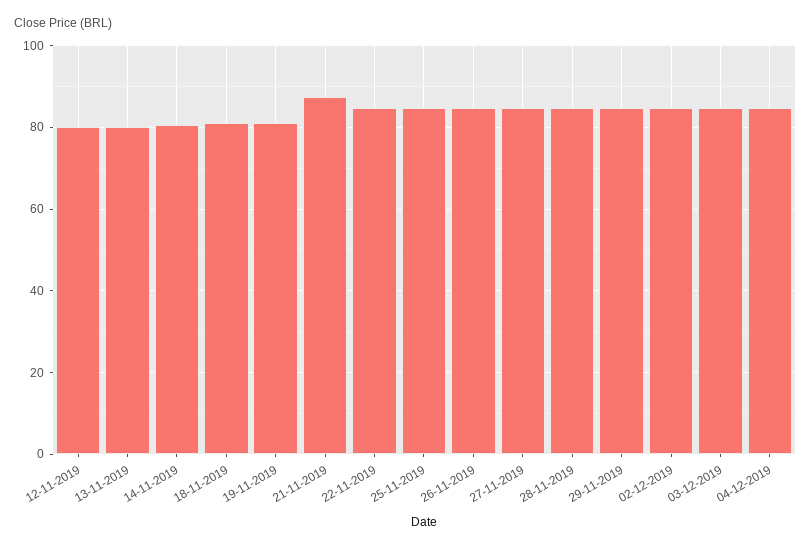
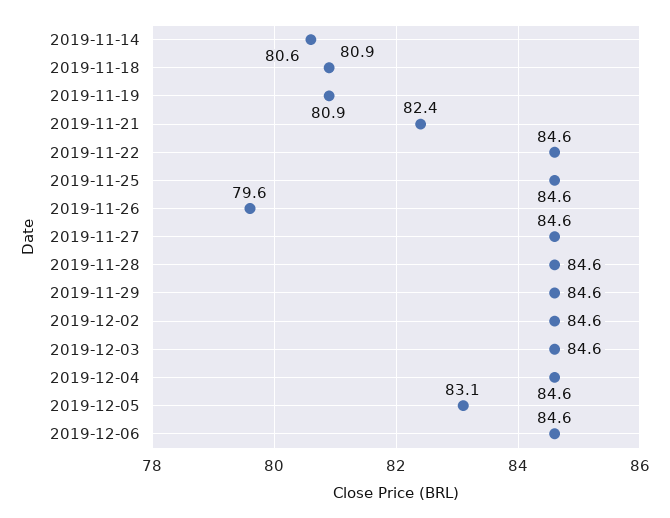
12-11-2019: 80 -> none
13-11-2019: 80 -> none
21-11-2019: 88 -> 82.4
26-11-2019: 84 -> 79.6
2019-12-05: none -> 83.1
2019-12-06: none -> 84.6

